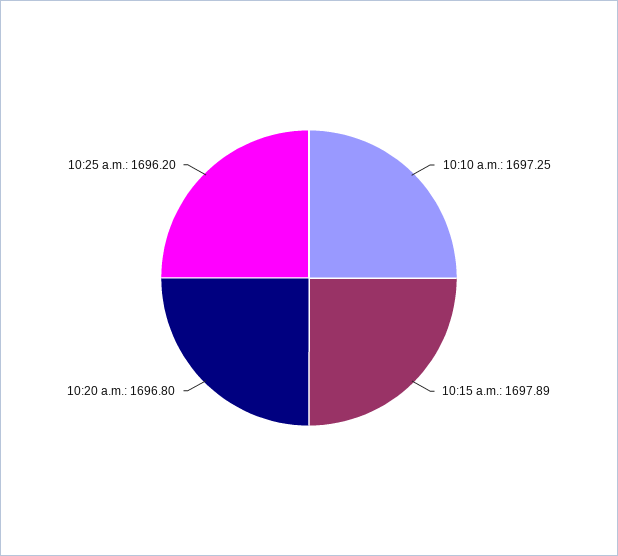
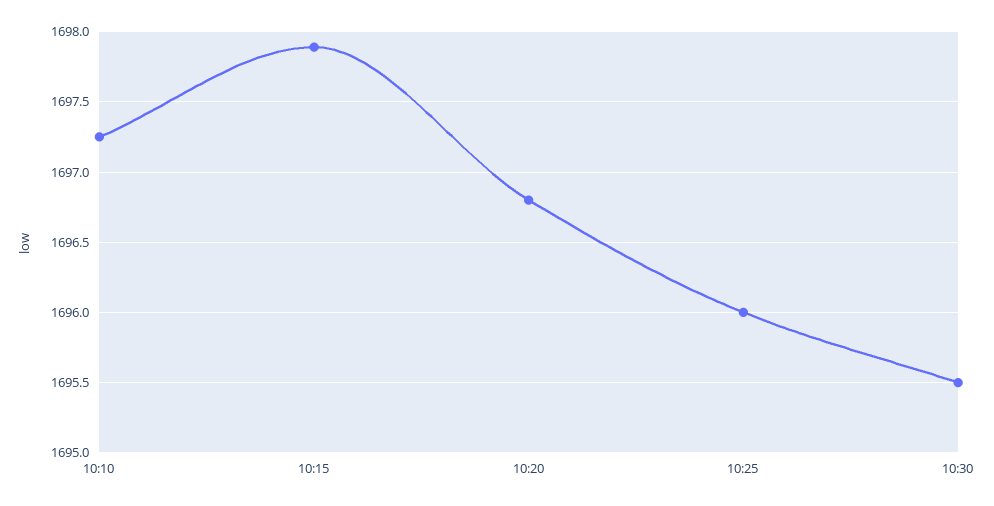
10:25 a.m.: 1696.2 -> 1696
10:30: none -> 1695.5

